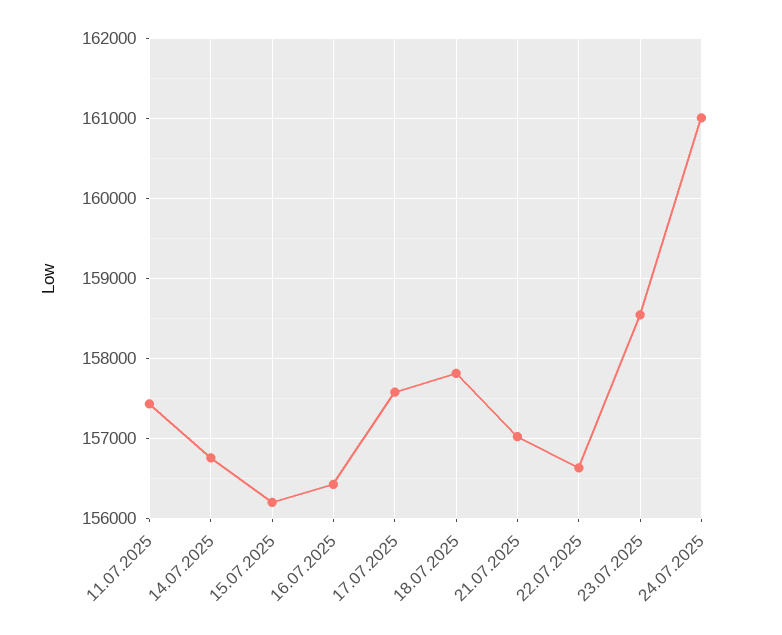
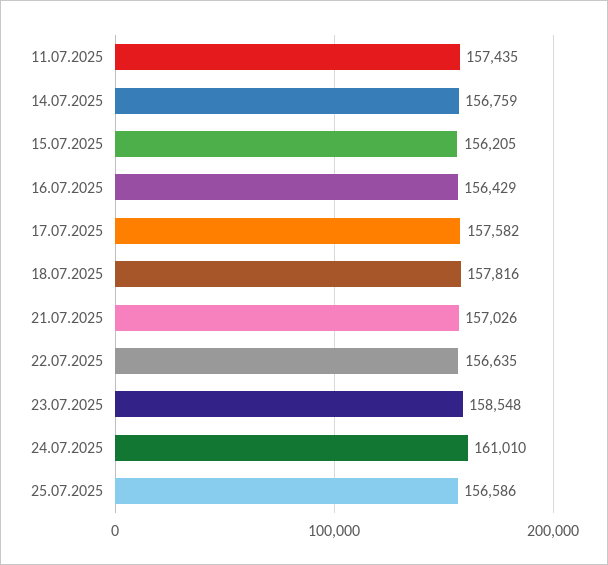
25.07.2025: none -> 156586

